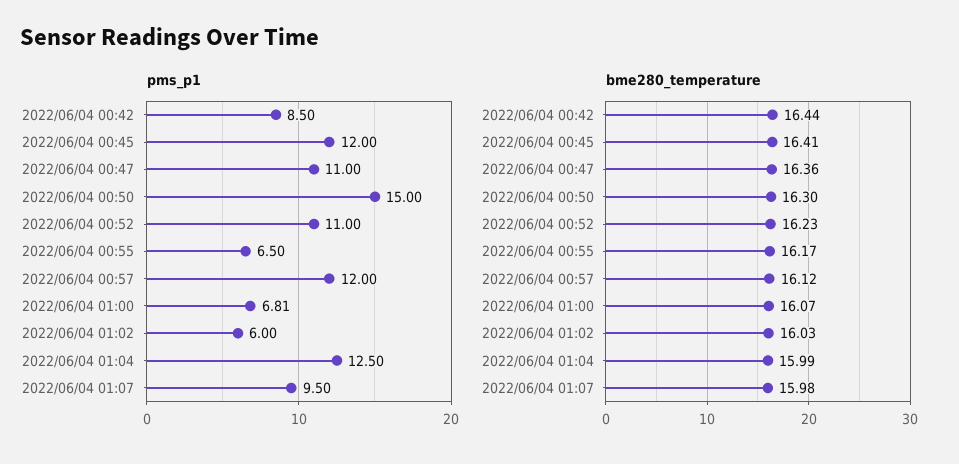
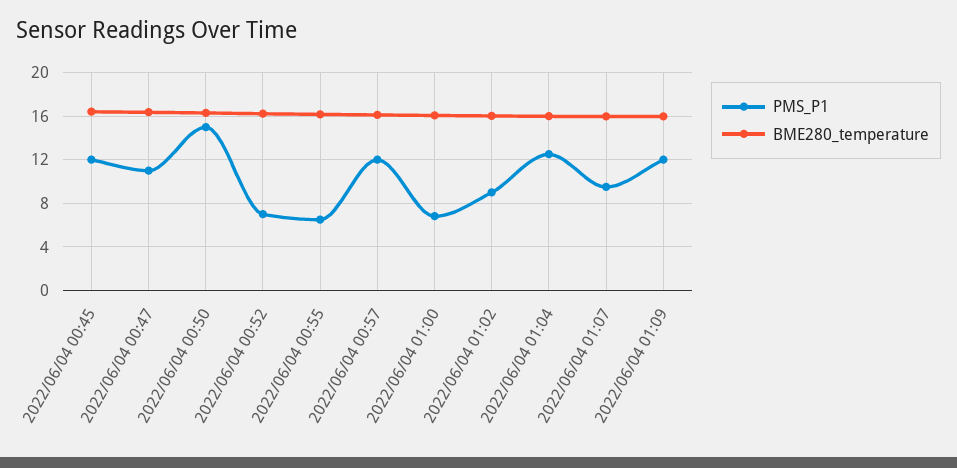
pms_p1, 2022/06/04 00:42: 8.5 -> none
pms_p1, 2022/06/04 00:52: 11 -> 7
pms_p1, 2022/06/04 01:02: 6 -> 9
bme280_temperature, 2022/06/04 00:42: 16.44 -> none
pms_p1, 2022/06/04 01:09: none -> 12
bme280_temperature, 2022/06/04 01:09: none -> 16

